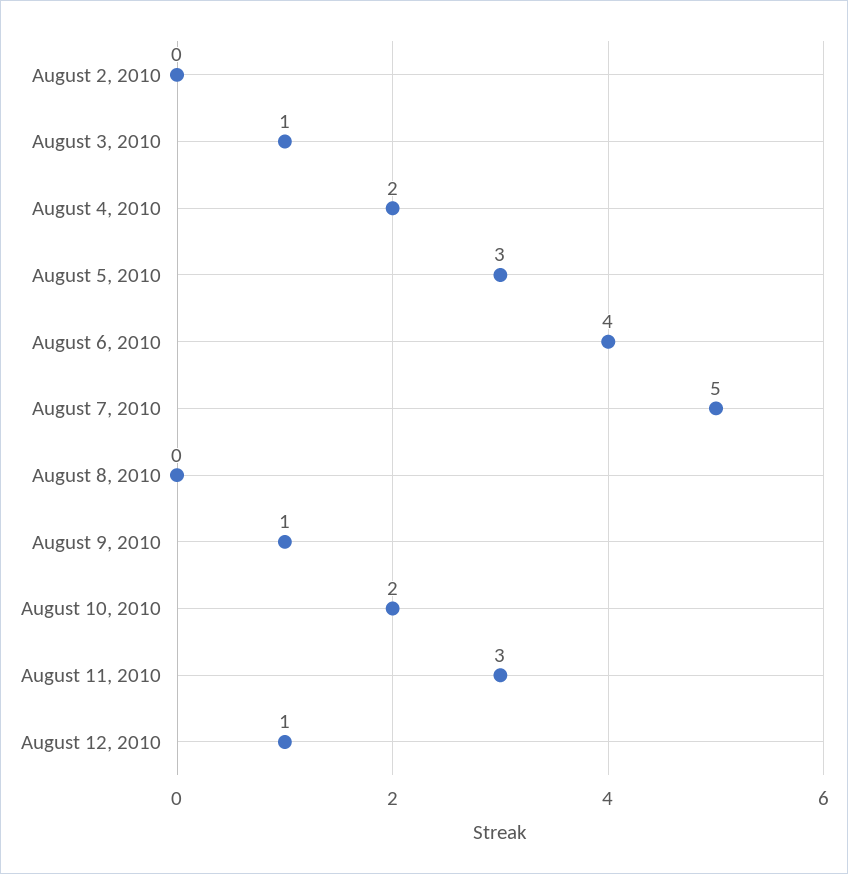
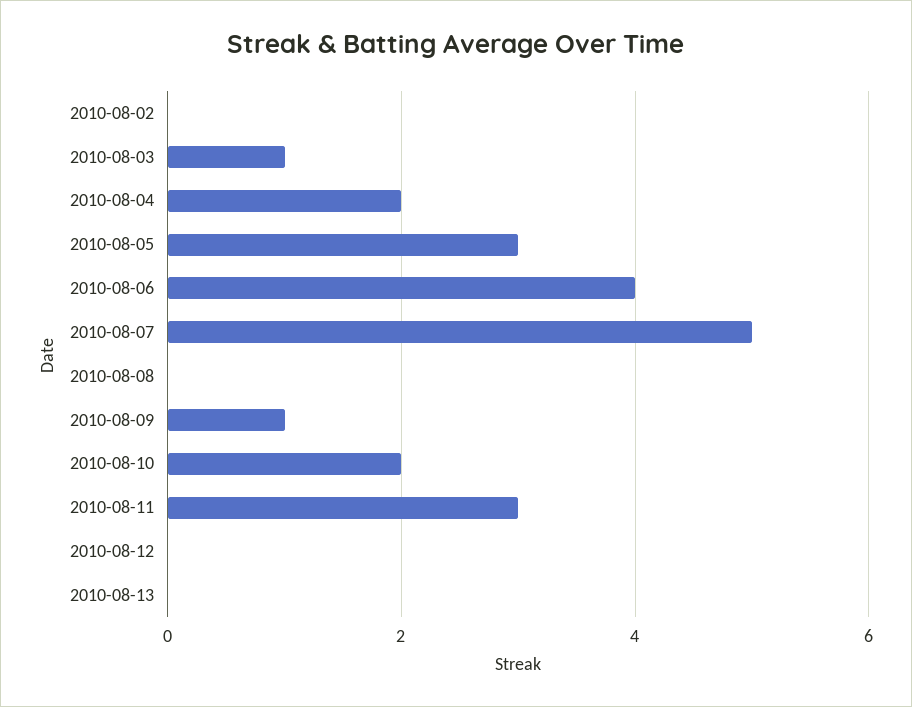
August 12, 2010: 1 -> 0
2010-08-13: none -> 0

